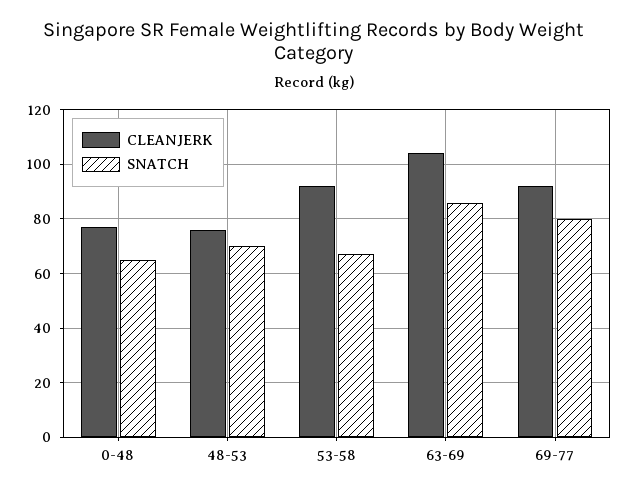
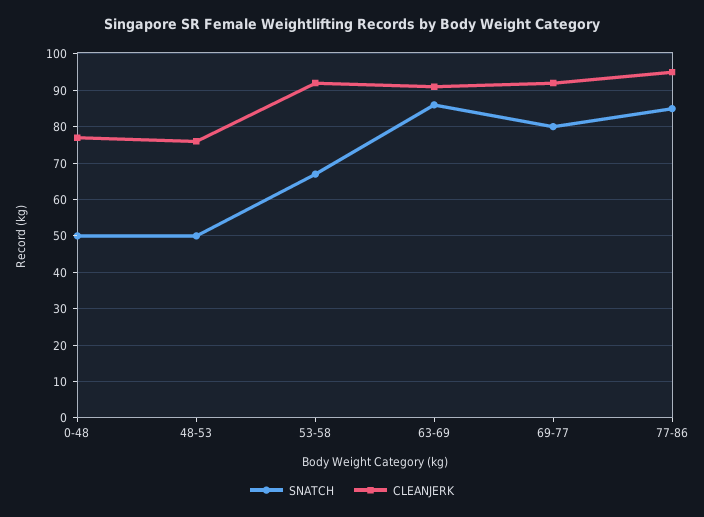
SNATCH, 0-48: 65 -> 50
SNATCH, 48-53: 70 -> 50
CLEANJERK, 63-69: 105 -> 90
SNATCH, 77-86: none -> 85
CLEANJERK, 77-86: none -> 95

